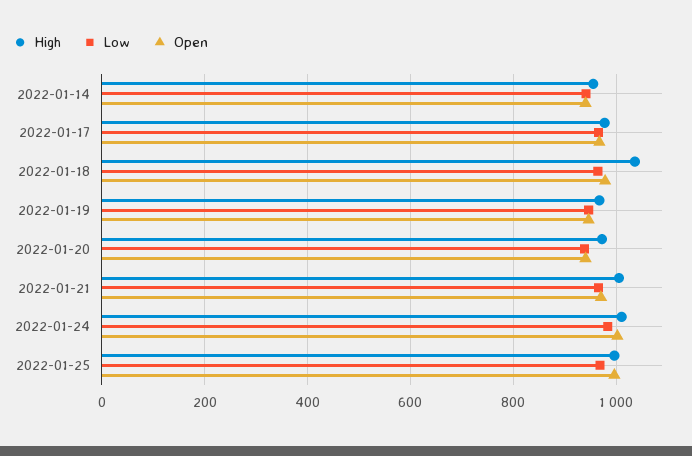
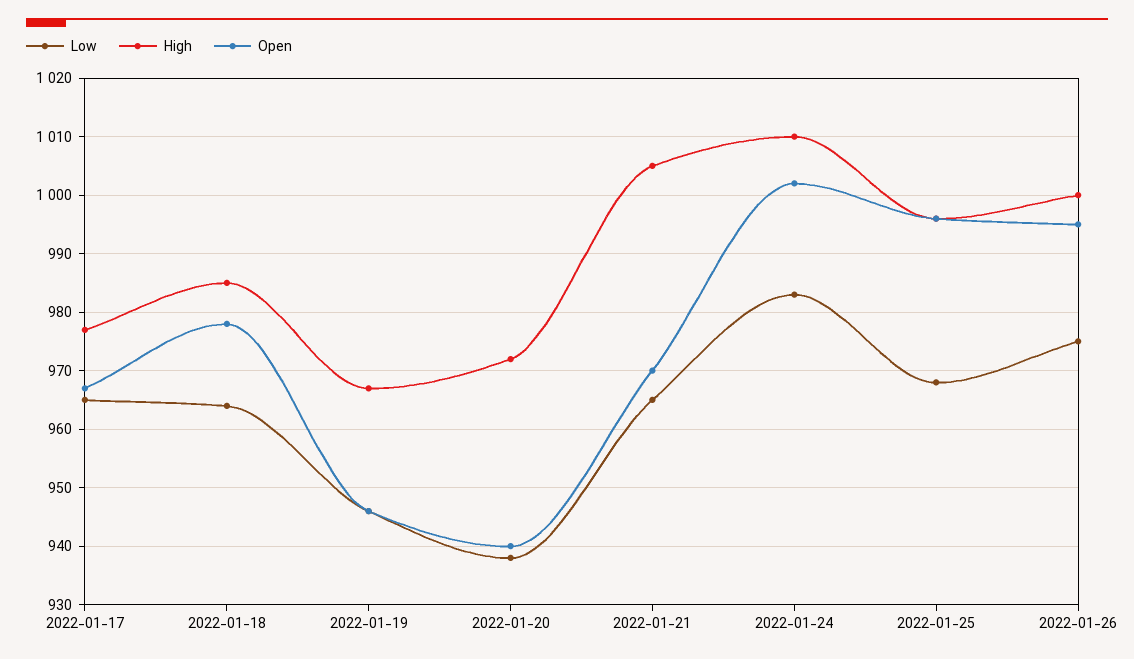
High, 2022-01-14: 960 -> none
Low, 2022-01-14: 940 -> none
Open, 2022-01-14: 940 -> none
High, 2022-01-18: 1040 -> 985
Low, 2022-01-26: none -> 975
High, 2022-01-26: none -> 1000
Open, 2022-01-26: none -> 995

